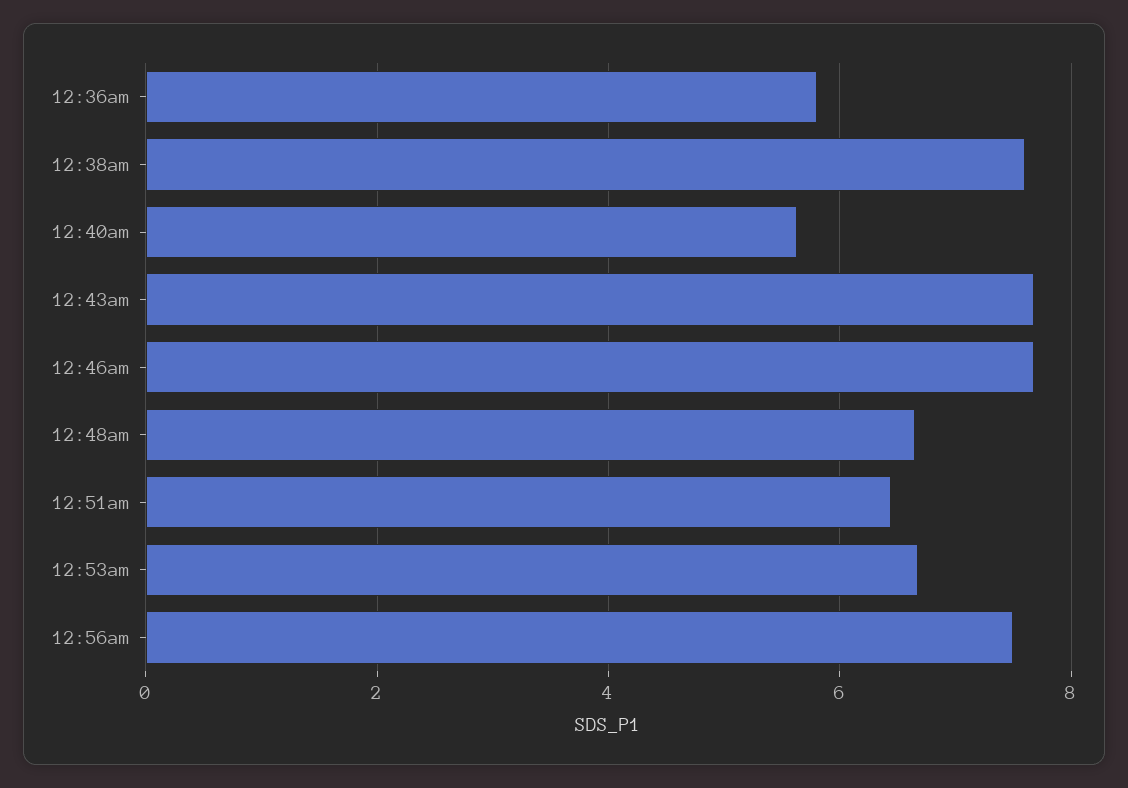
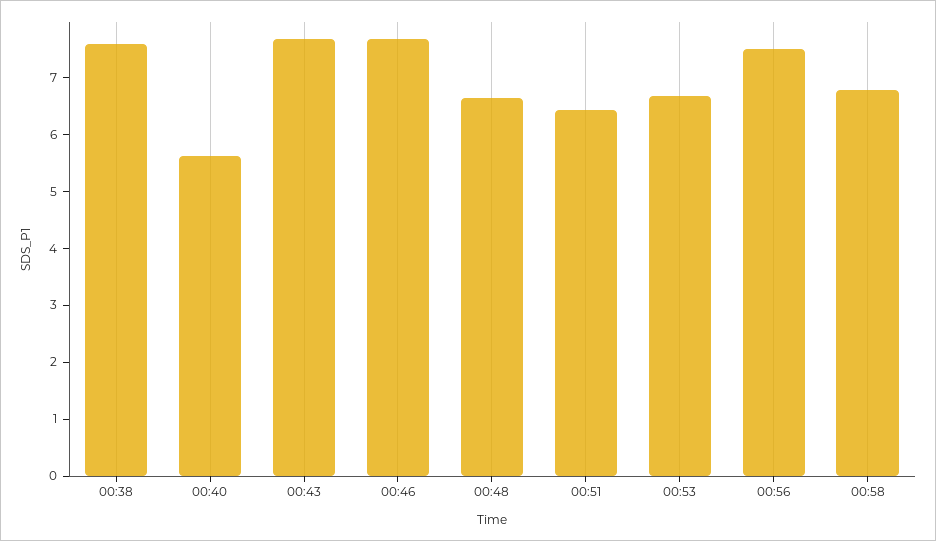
12:36am: 5.8 -> none
00:58: none -> 6.8

